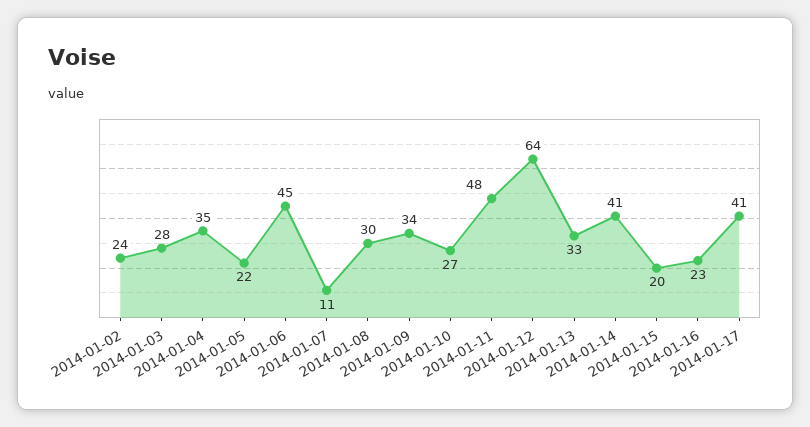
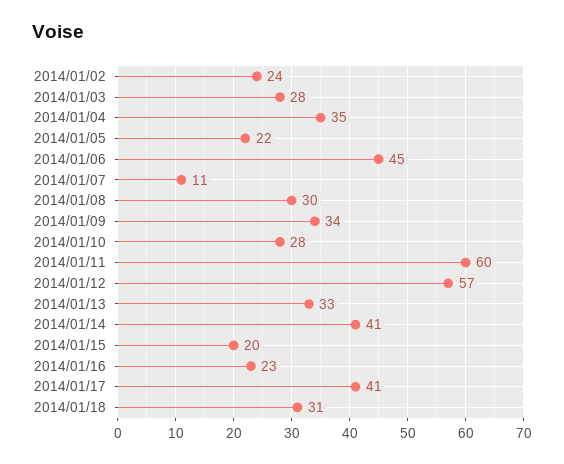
2014-01-10: 27 -> 28
2014-01-11: 48 -> 60
2014-01-12: 64 -> 57
2014/01/18: none -> 31

